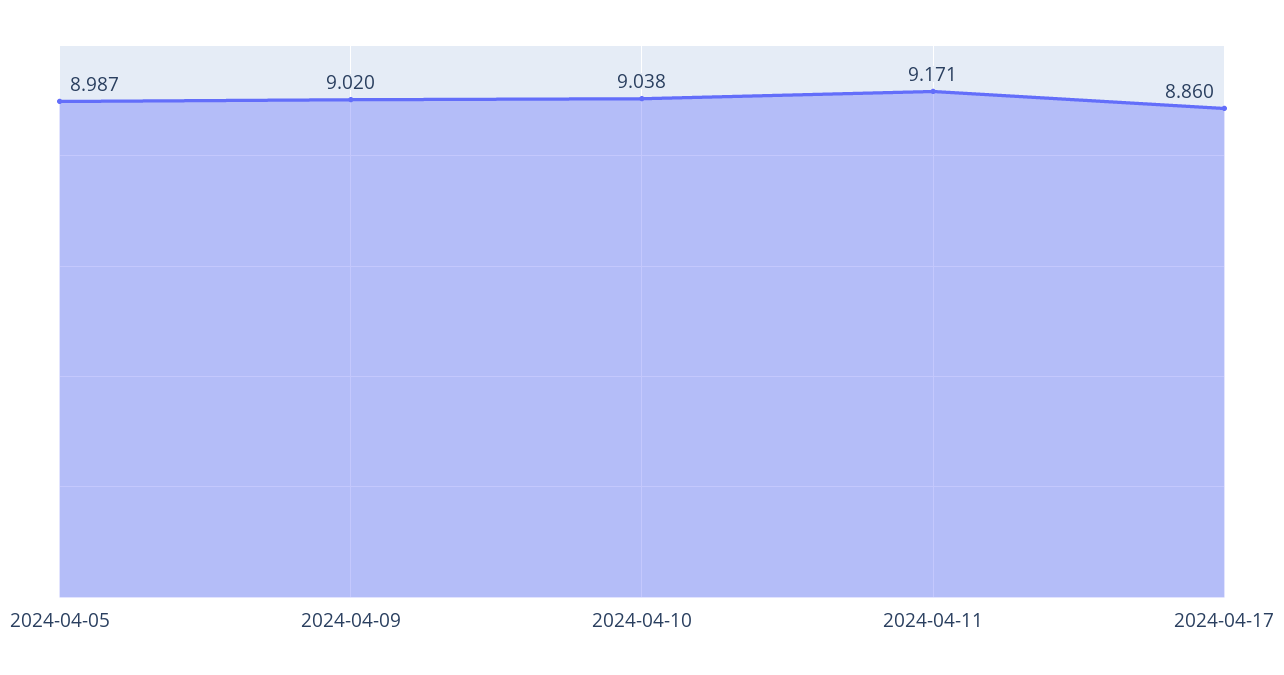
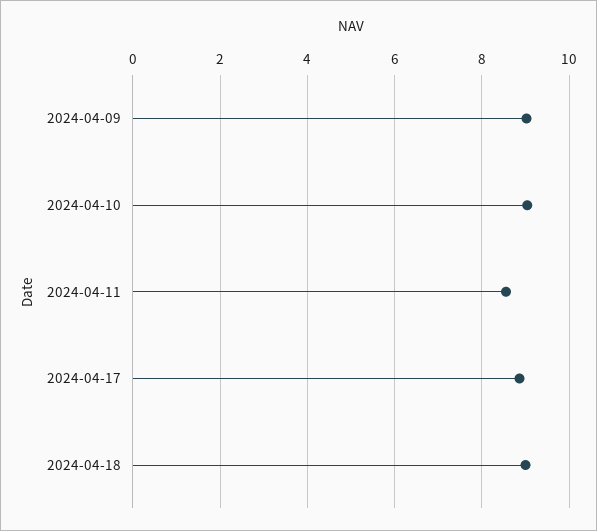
2024-04-05: 8.987 -> none
2024-04-11: 9.171 -> 8.6
2024-04-18: none -> 9

